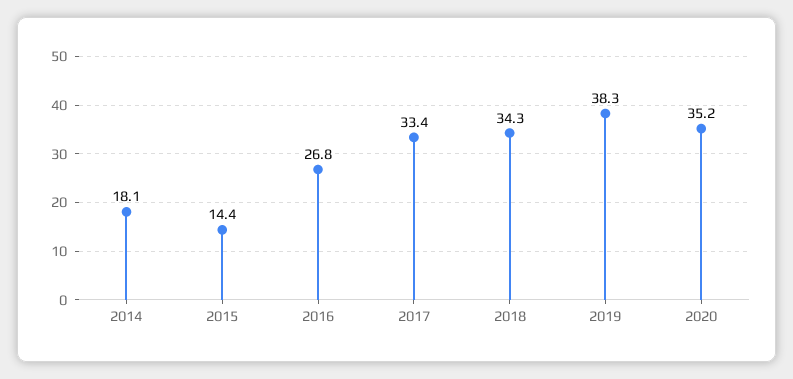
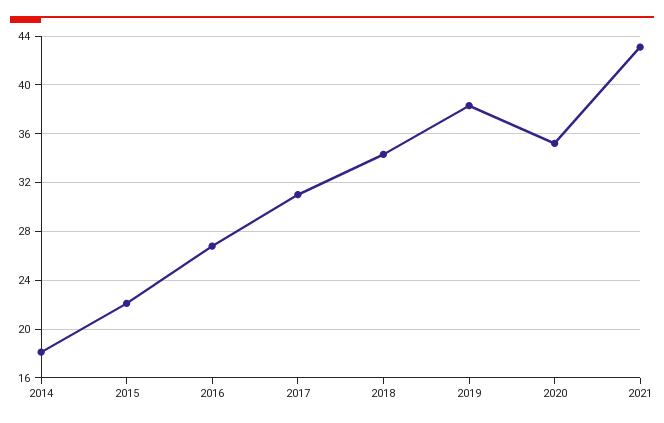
2015: 14.4 -> 22
2017: 33.4 -> 31
2021: none -> 43

